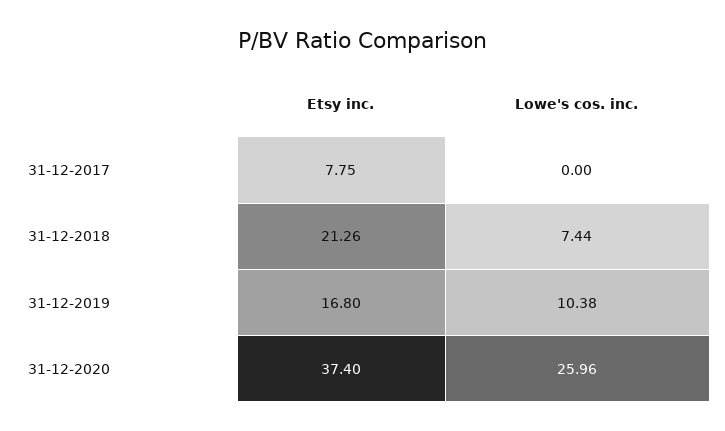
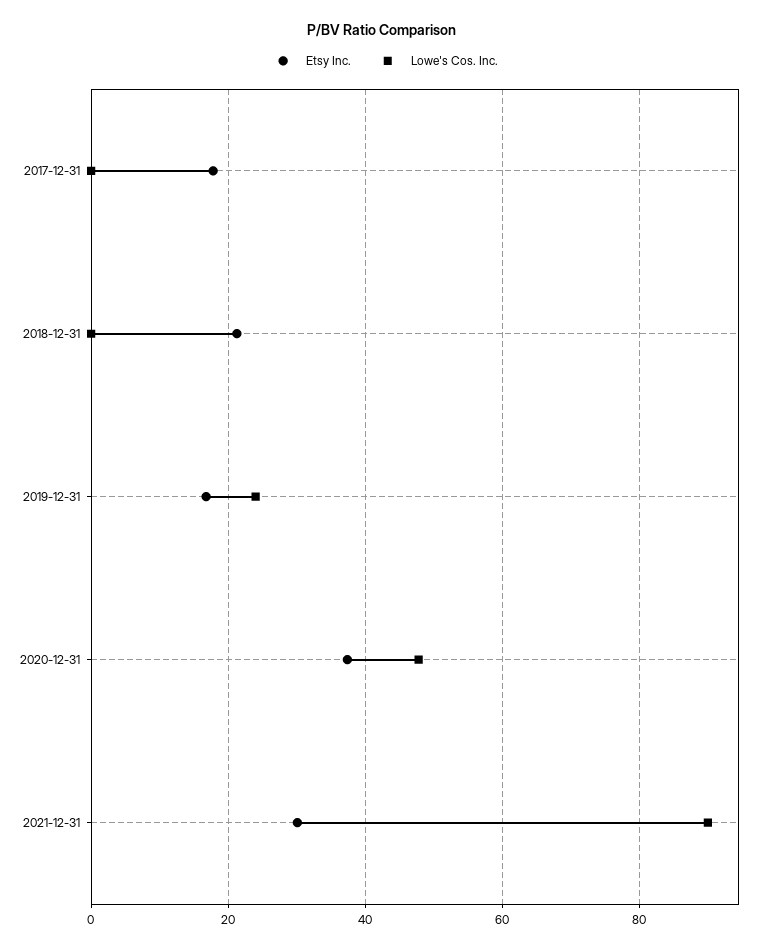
Etsy inc., 31-12-2017: 7.75 -> 18
Lowe's cos. inc., 31-12-2018: 7.44 -> 0
Lowe's cos. inc., 31-12-2019: 10.38 -> 24
Lowe's cos. inc., 31-12-2020: 25.96 -> 48
Etsy inc., 2021-12-31: none -> 30
Lowe's cos. inc., 2021-12-31: none -> 90

